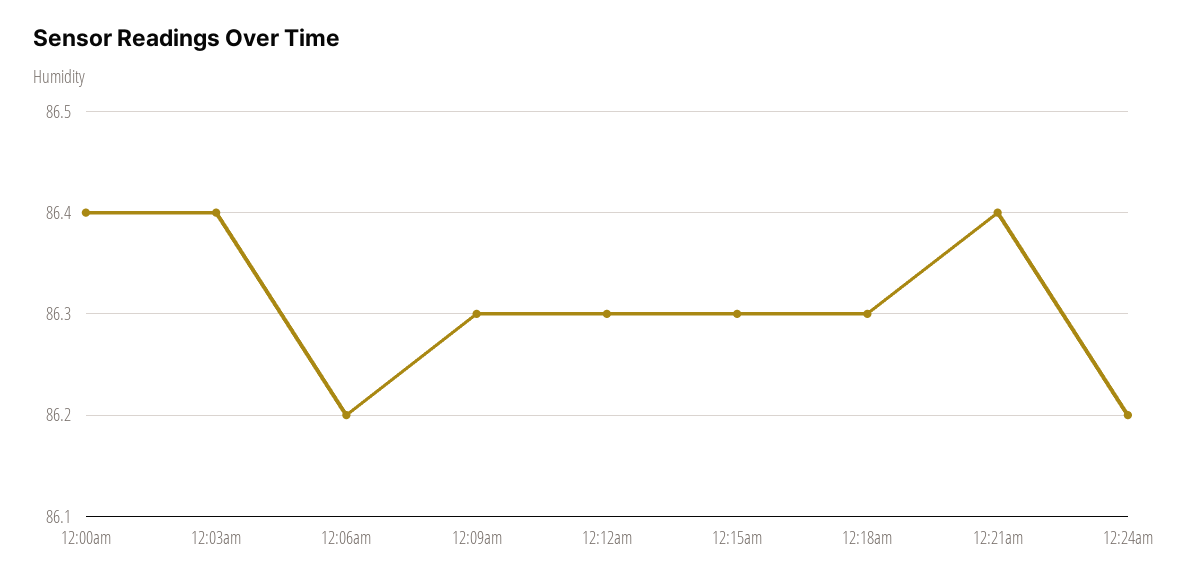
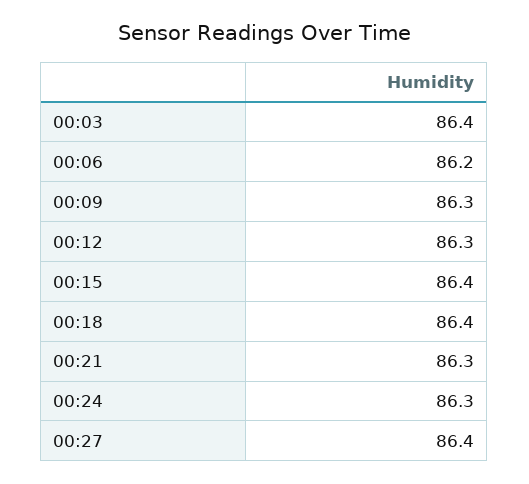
12:00am: 86.4 -> none
12:15am: 86.3 -> 86.4
12:18am: 86.3 -> 86.4
12:21am: 86.4 -> 86.3
12:24am: 86.2 -> 86.3
00:27: none -> 86.4

